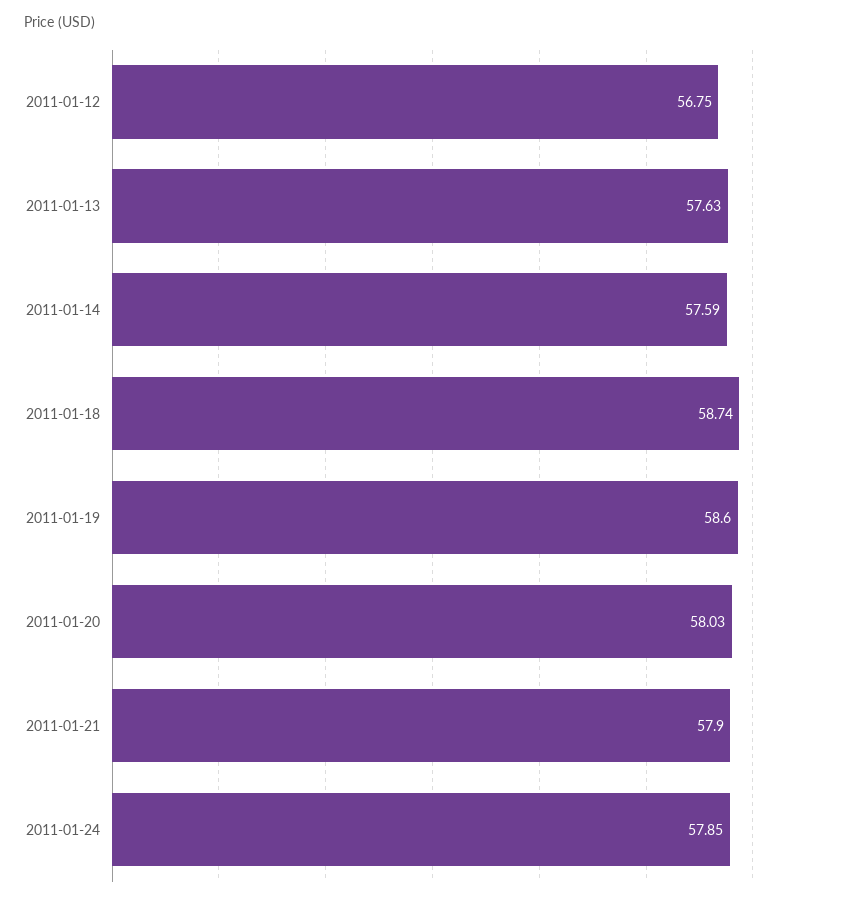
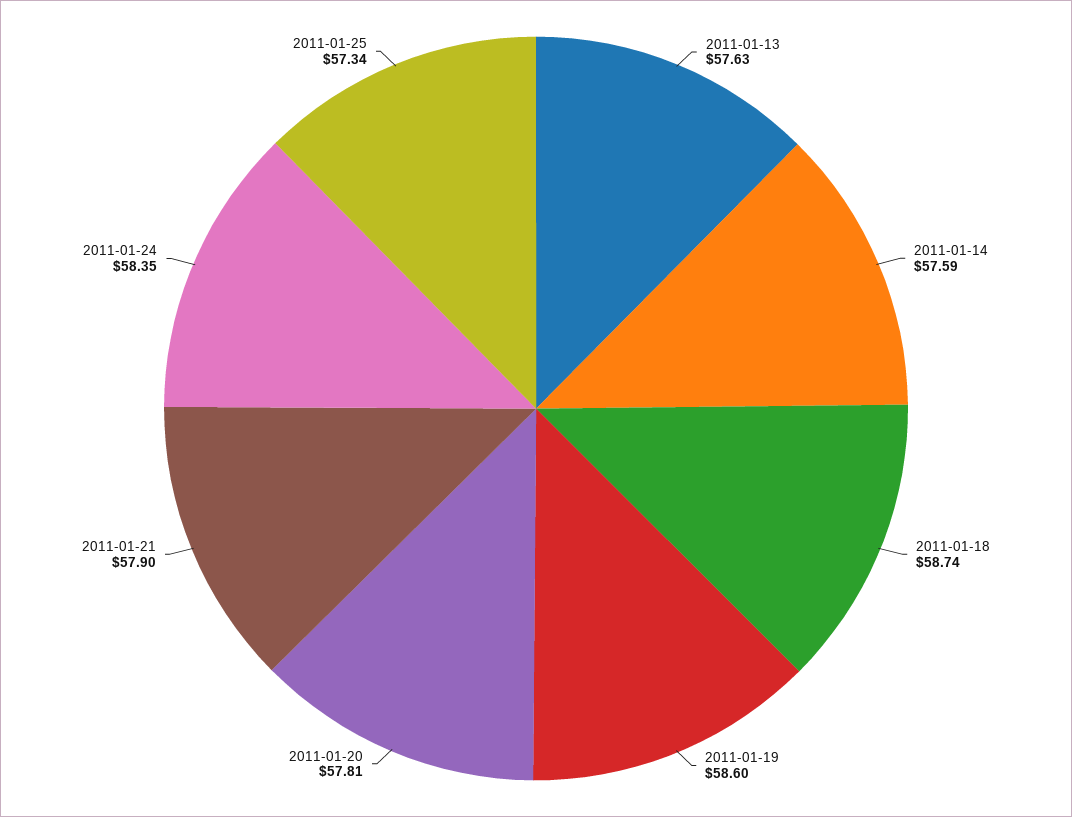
2011-01-12: 56.75 -> none
2011-01-20: 58.03 -> 57.81
2011-01-24: 57.85 -> 58.35
2011-01-25: none -> 57.34

